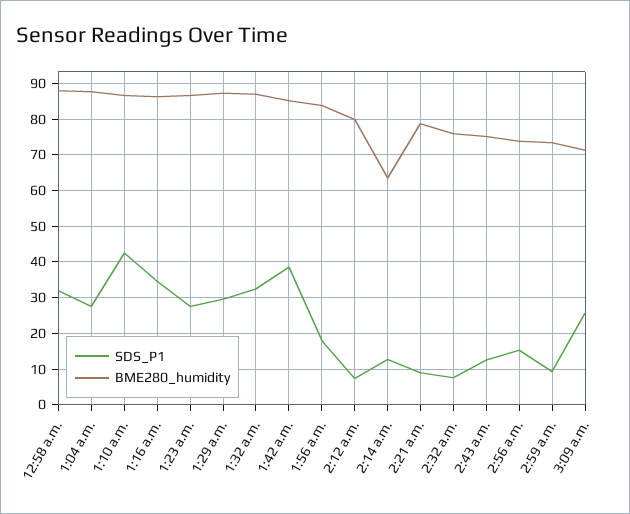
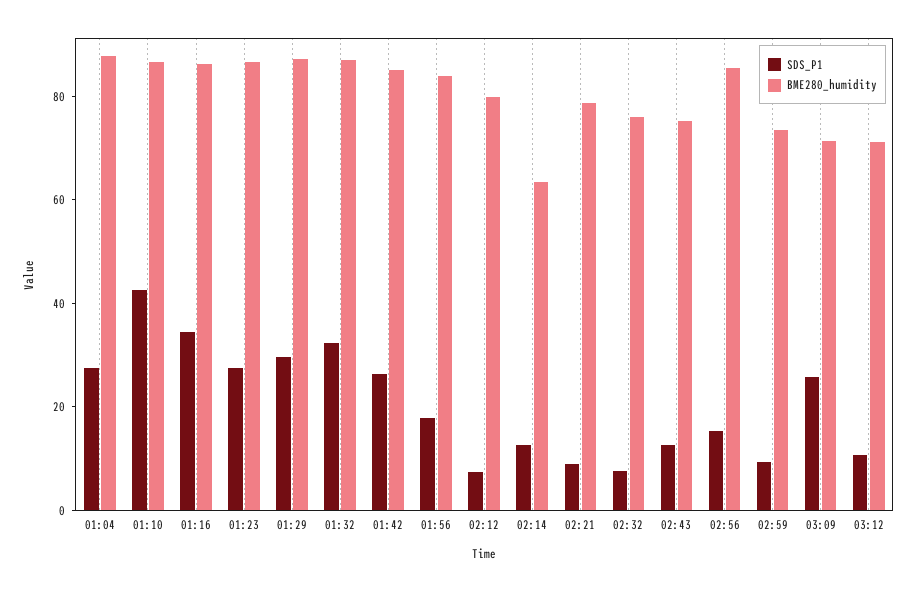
SDS_P1, 12:58 a.m.: 32 -> none
BME280_humidity, 12:58 a.m.: 88 -> none
SDS_P1, 1:42 a.m.: 38 -> 25
BME280_humidity, 2:56 a.m.: 74 -> 85
SDS_P1, 03:12: none -> 10
BME280_humidity, 03:12: none -> 70

